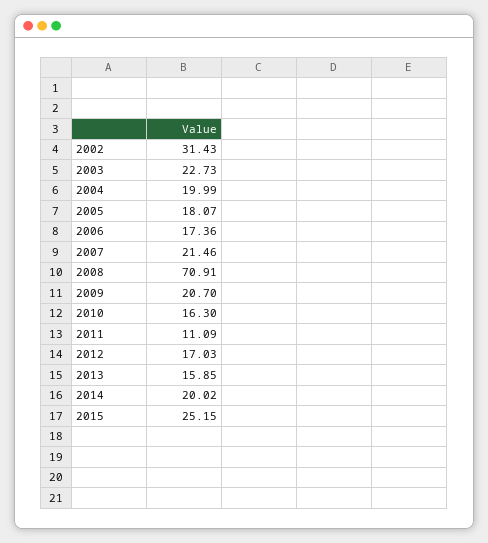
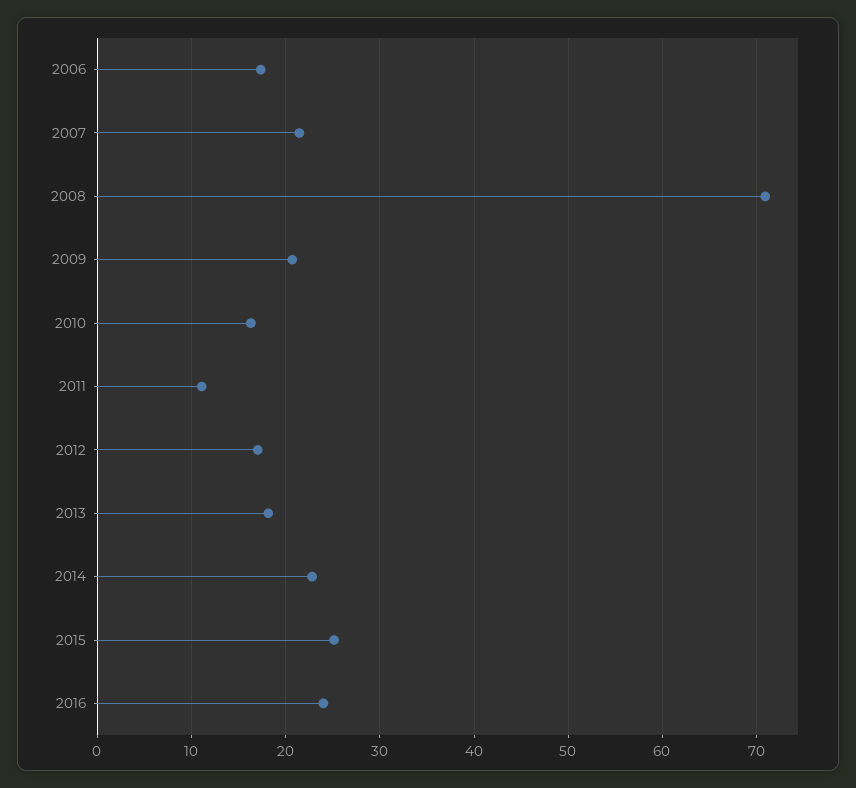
2002: 31.43 -> none
2003: 22.73 -> none
2004: 19.99 -> none
2005: 18.07 -> none
2013: 15.85 -> 18
2014: 20.02 -> 23
2016: none -> 24

